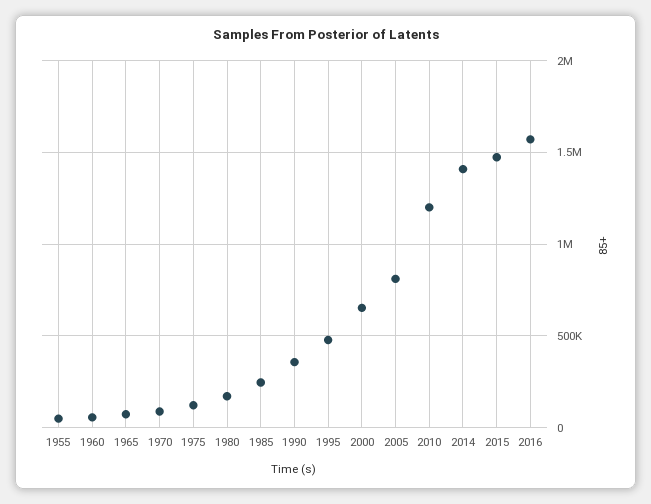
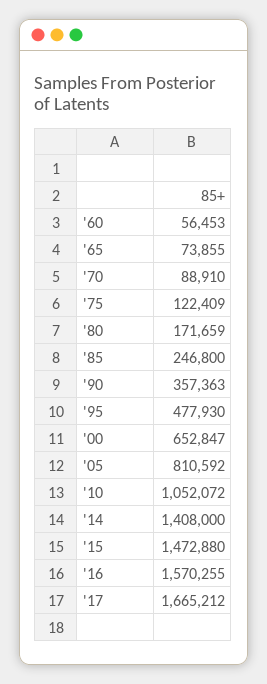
1955: 50000 -> none
2010: 1200000 -> 1052072
'17: none -> 1665212

